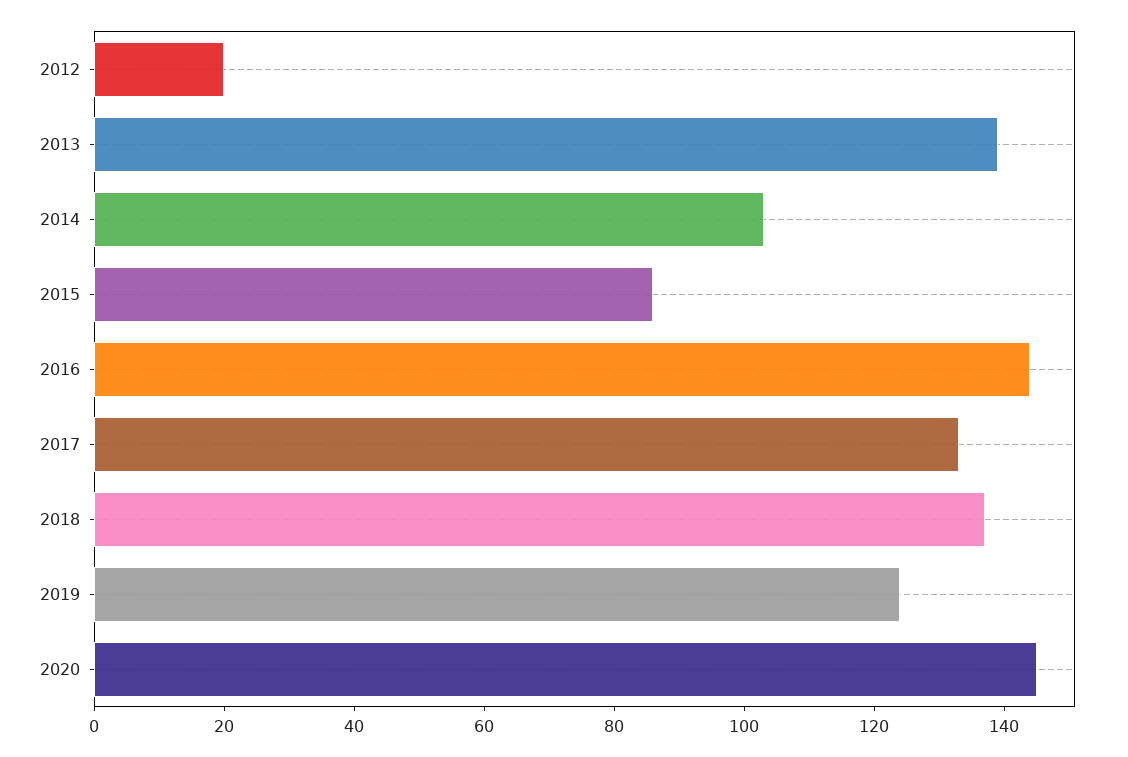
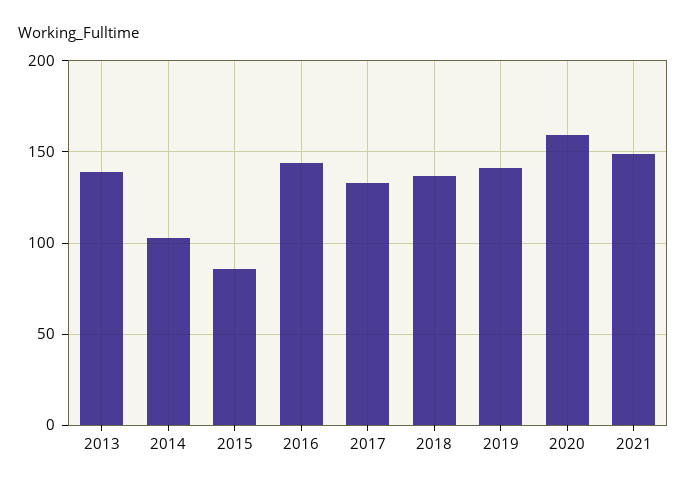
2012: 20 -> none
2019: 125 -> 140
2020: 145 -> 160
2021: none -> 150

